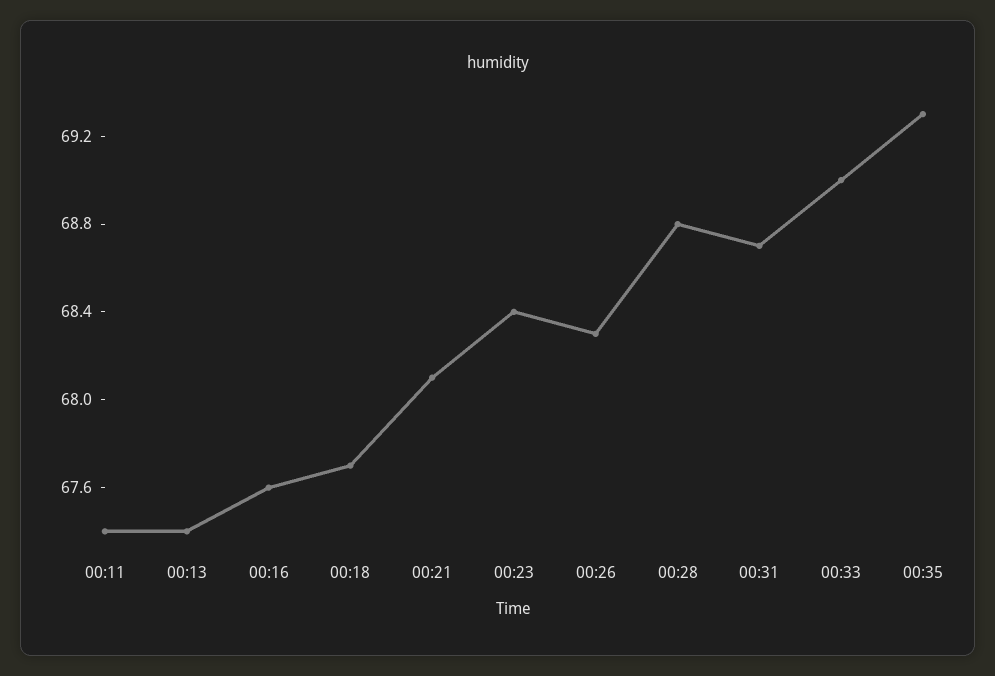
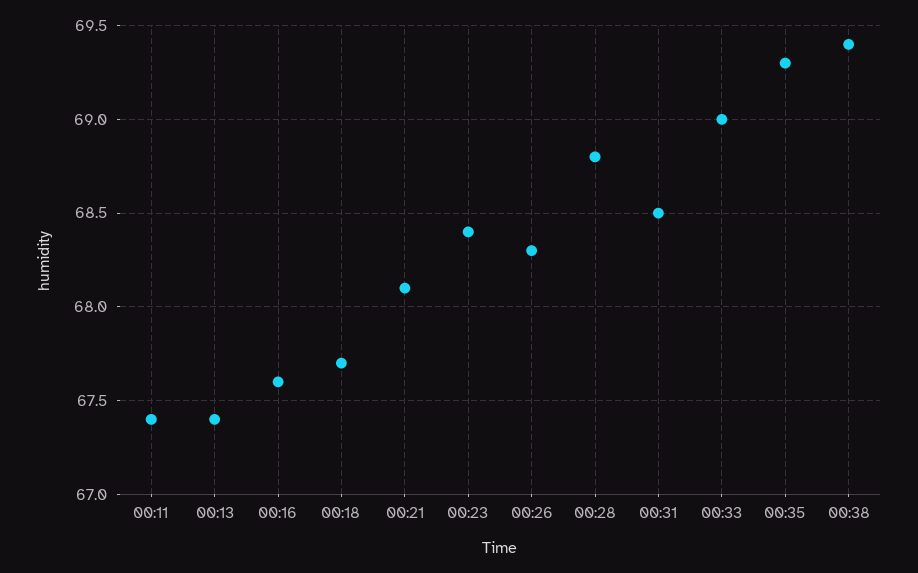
00:31: 68.7 -> 68.5
00:38: none -> 69.4

